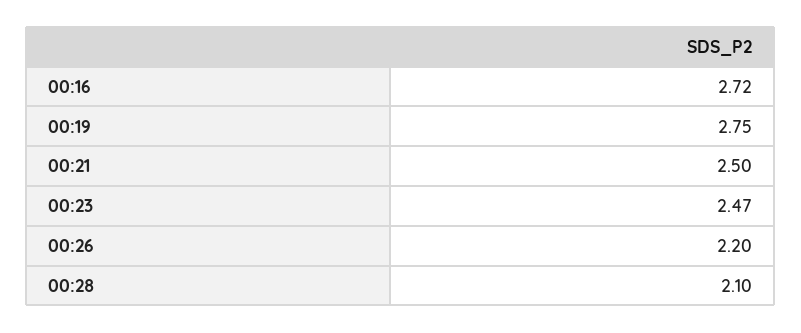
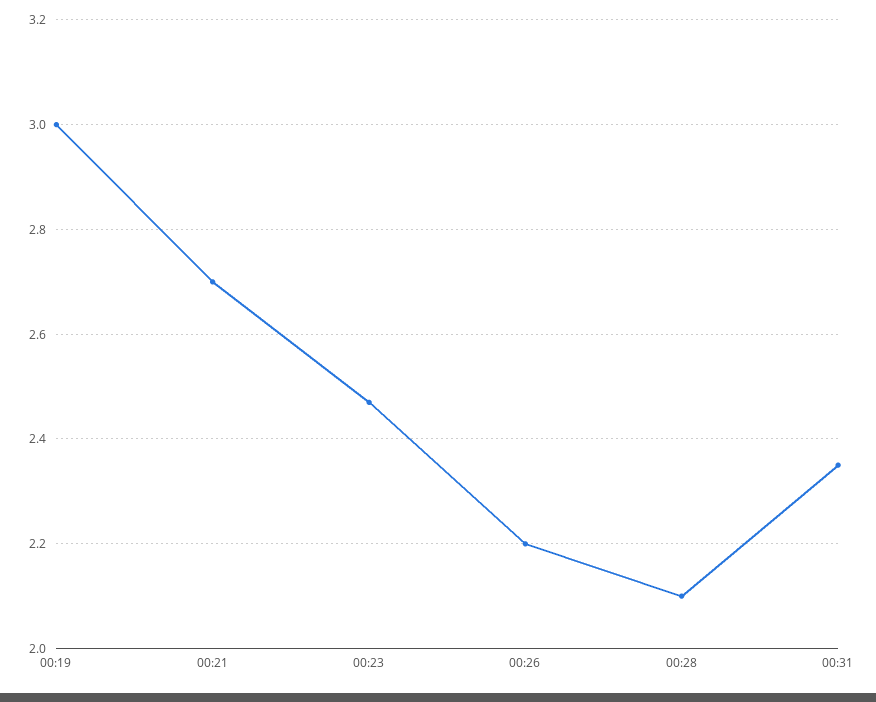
00:16: 2.72 -> none
00:19: 2.75 -> 3
00:21: 2.5 -> 2.7
00:31: none -> 2.35

